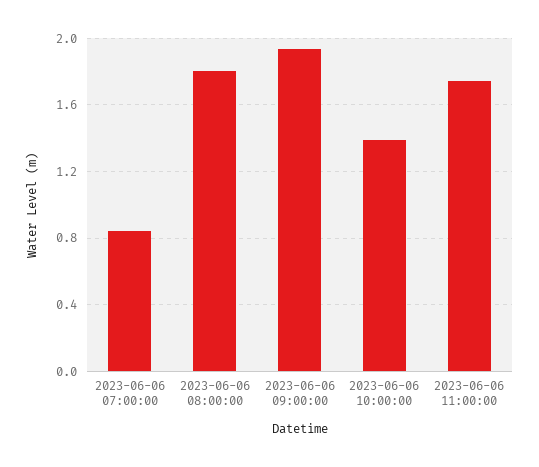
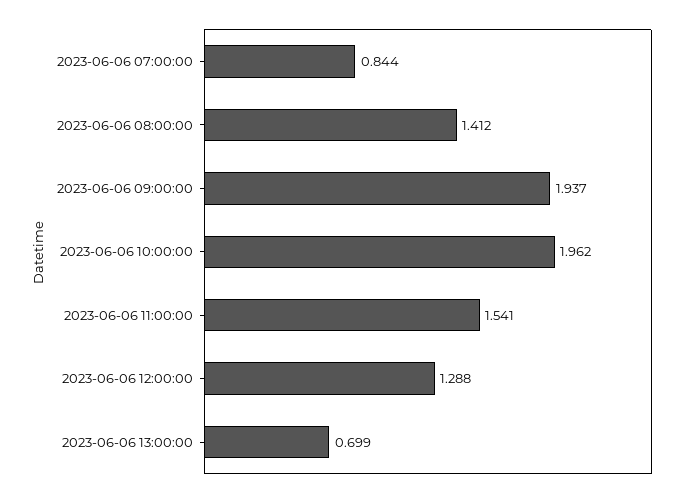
2023-06-06 08:00:00: 1.8 -> 1.412
2023-06-06 10:00:00: 1.4 -> 1.962
2023-06-06 11:00:00: 1.75 -> 1.541
2023-06-06 12:00:00: none -> 1.288
2023-06-06 13:00:00: none -> 0.699

